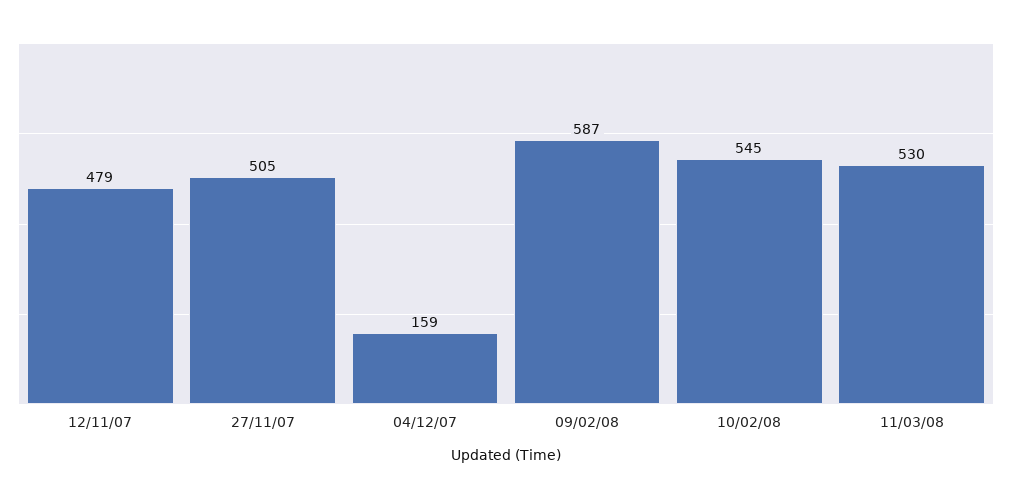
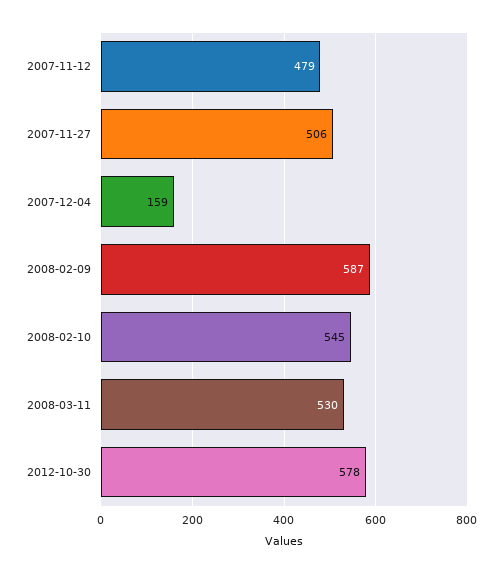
27/11/07: 505 -> 506
2012-10-30: none -> 578

